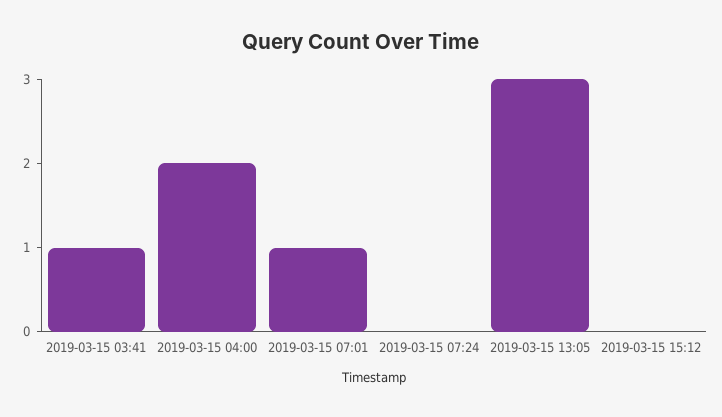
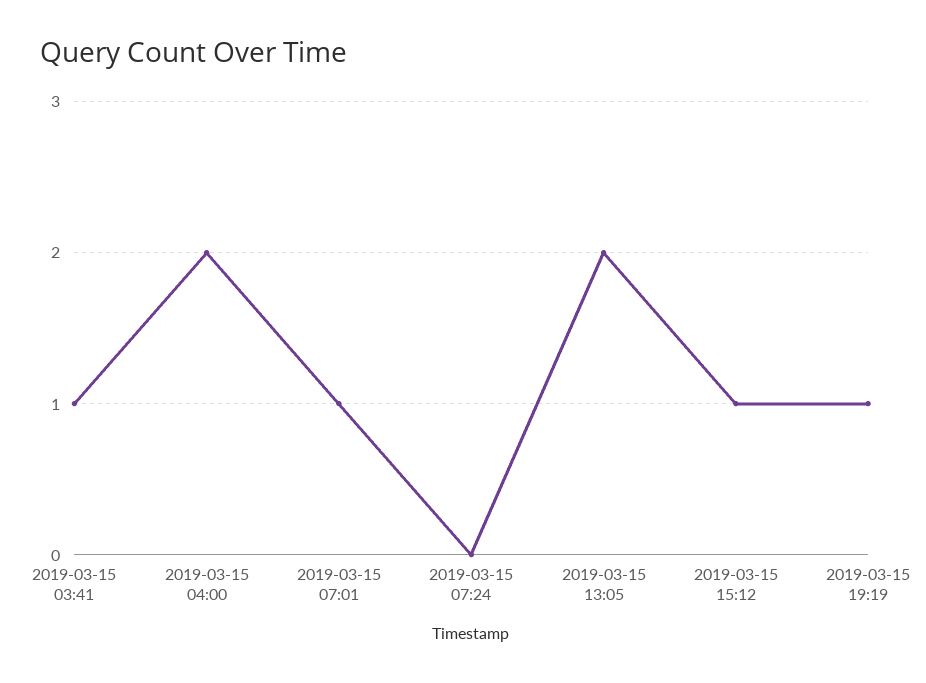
2019-03-15 13:05: 3 -> 2
2019-03-15 15:12: 0 -> 1
2019-03-15 19:19: none -> 1

